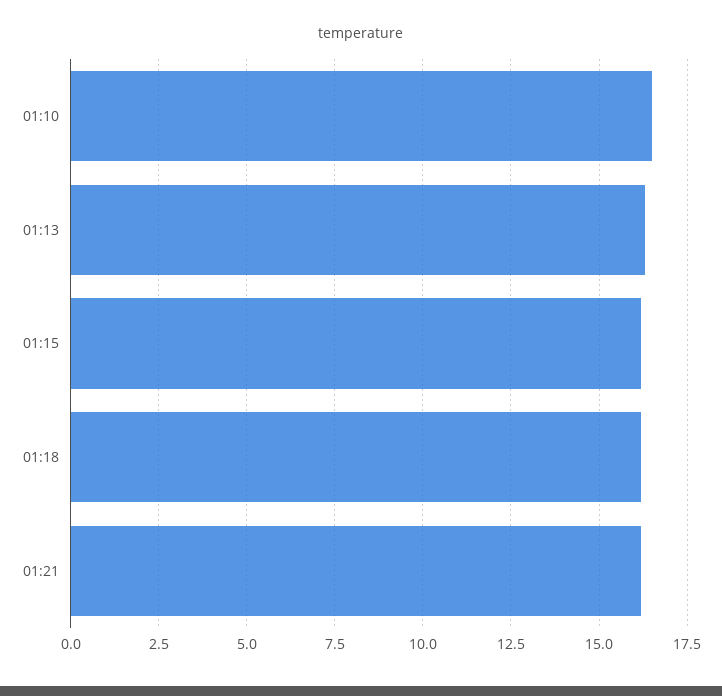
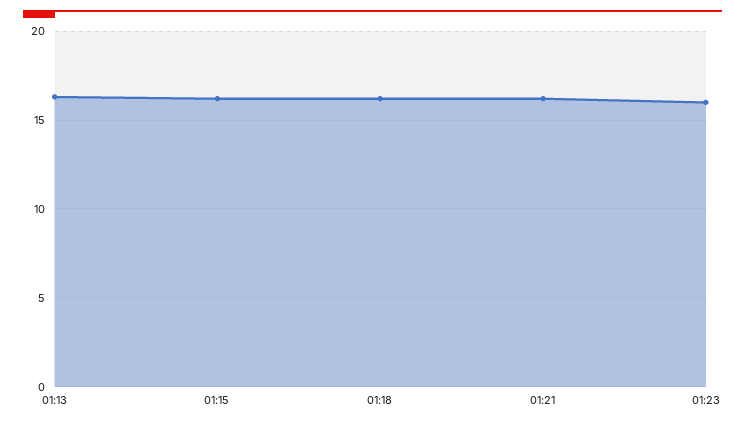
01:10: 16.5 -> none
01:23: none -> 16

